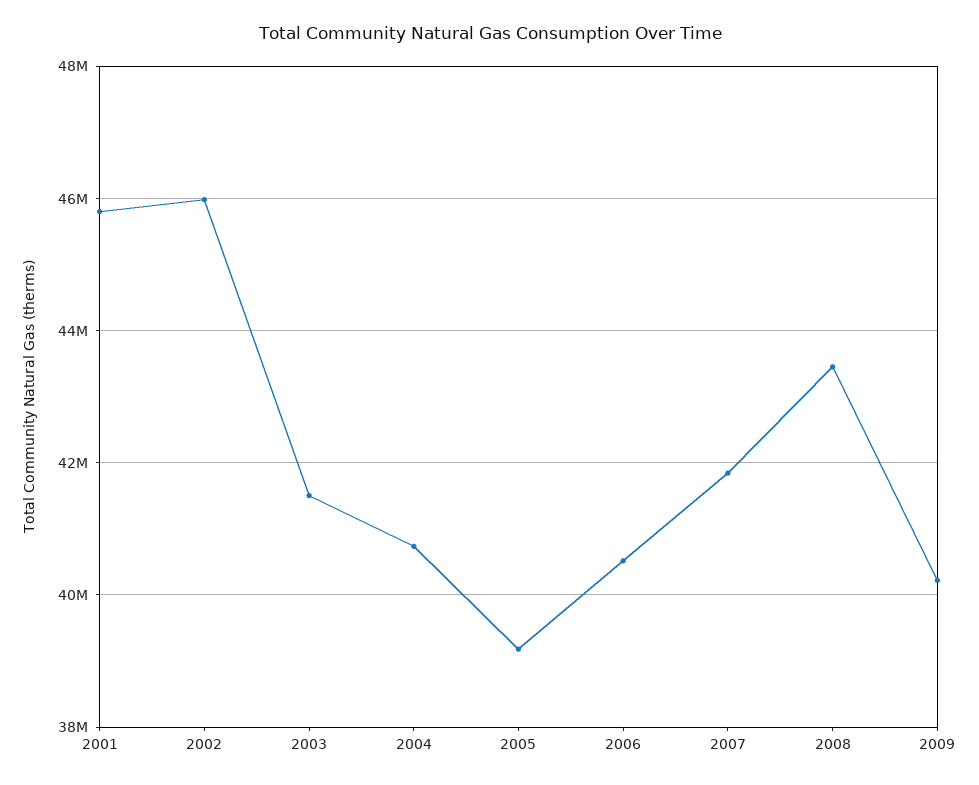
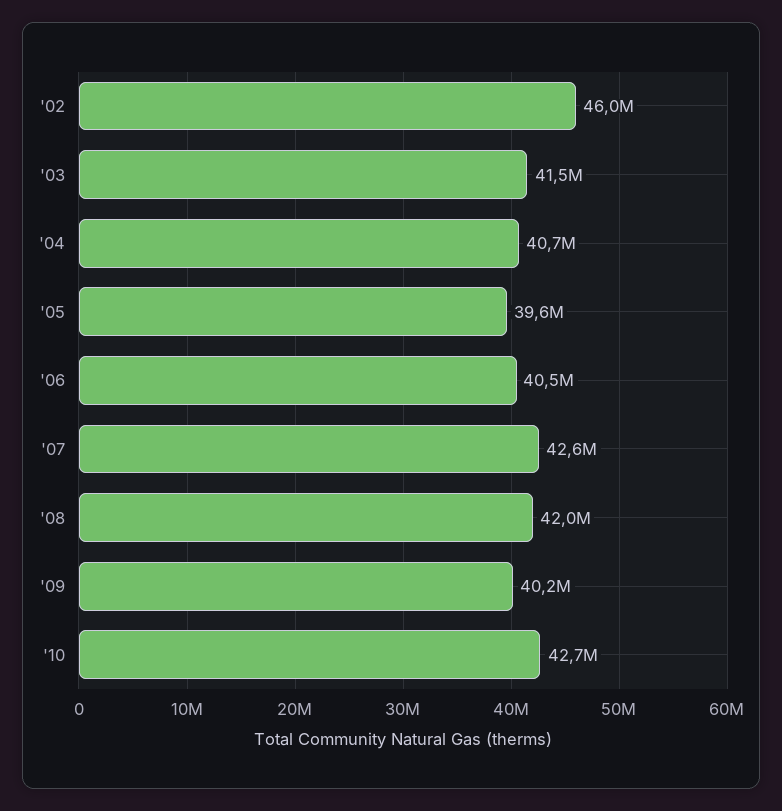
2001: 45800000 -> none
2005: 39200000 -> 39600000
2007: 41800000 -> 42600000
2008: 43400000 -> 42000000
'10: none -> 42700000

